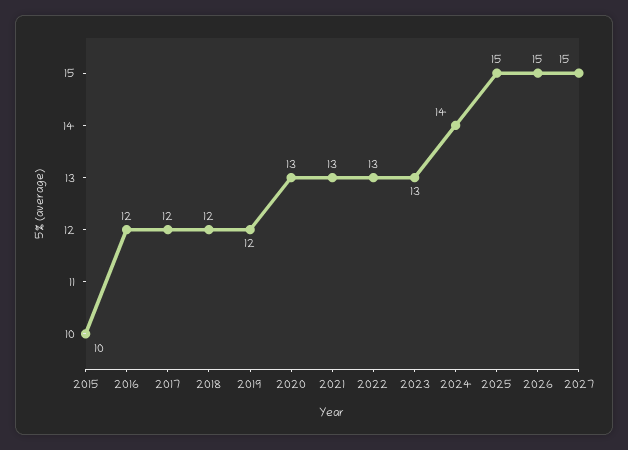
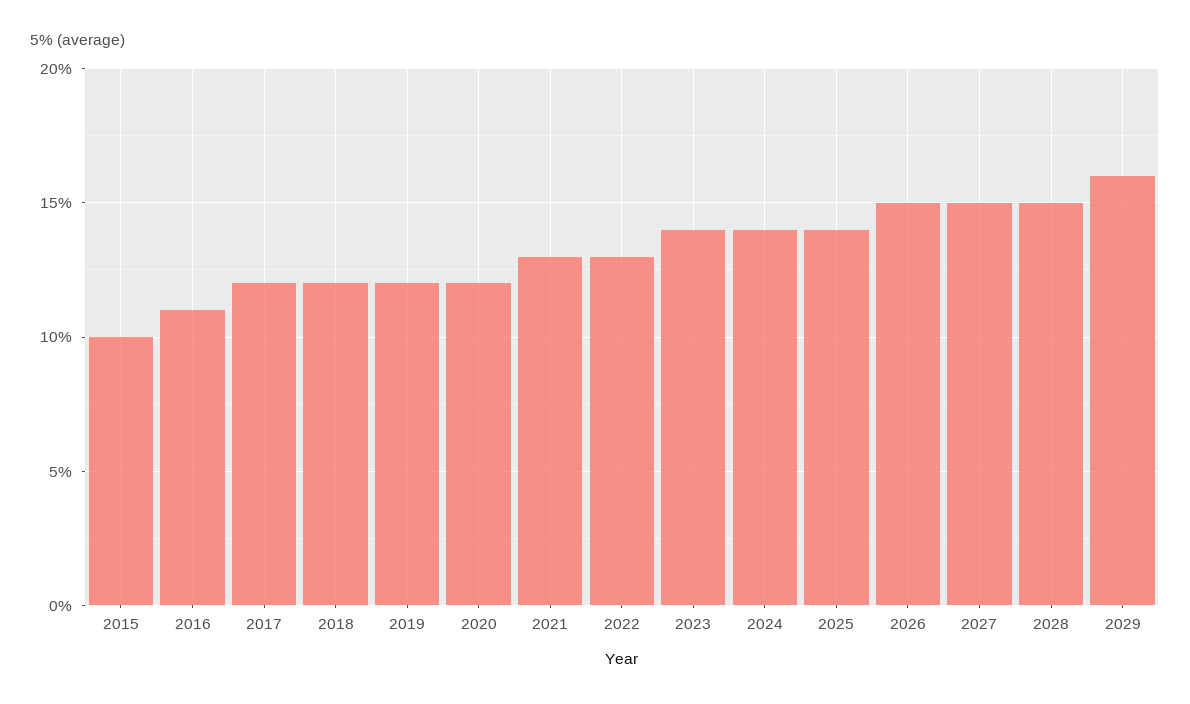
2016: 12 -> 11
2020: 13 -> 12
2023: 13 -> 14
2025: 15 -> 14
2028: none -> 15
2029: none -> 16

